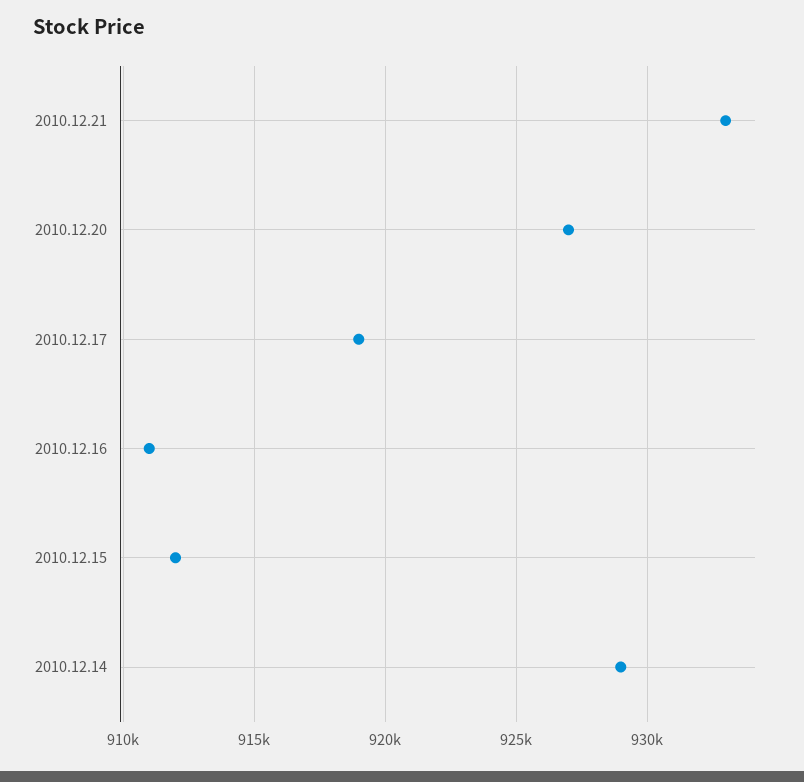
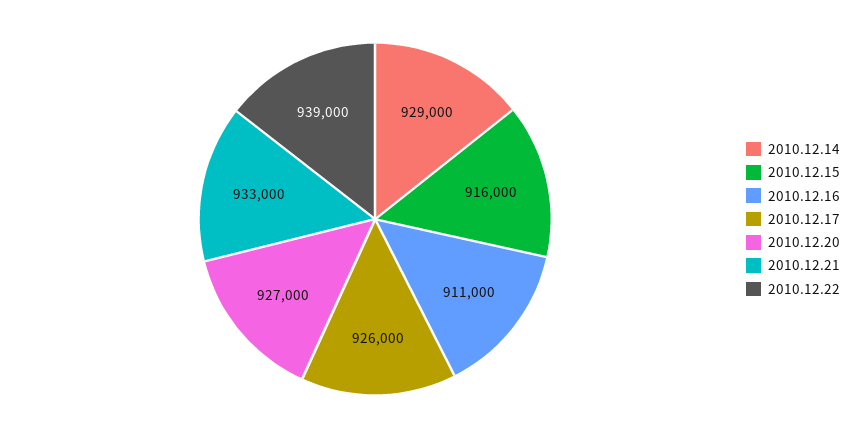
2010.12.17: 919000 -> 926000
2010.12.15: 912000 -> 916000
2010.12.22: none -> 939000

